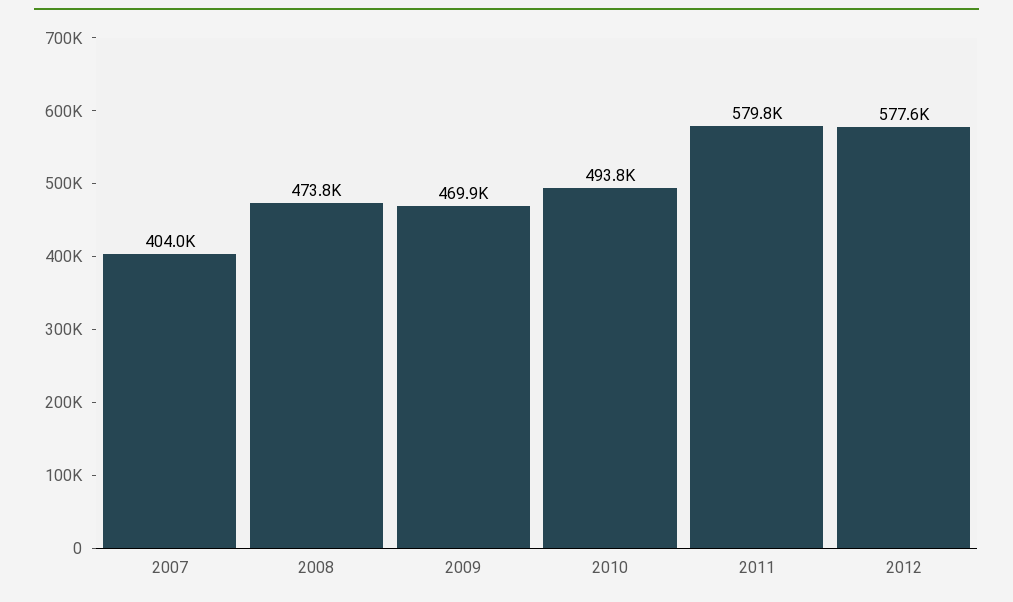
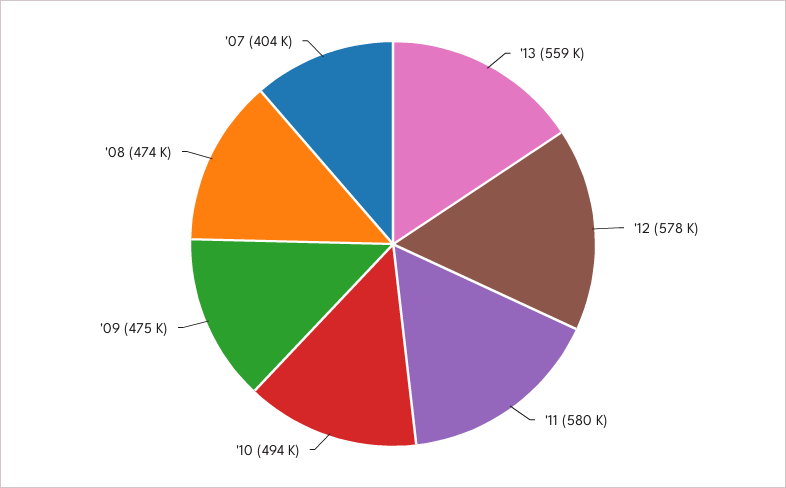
2009: 469900 -> 475000
'13: none -> 559000

